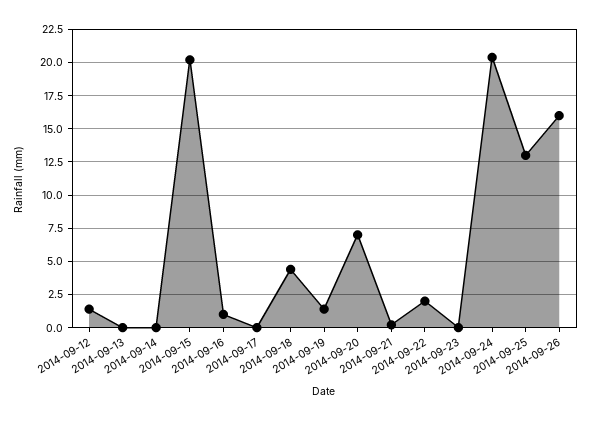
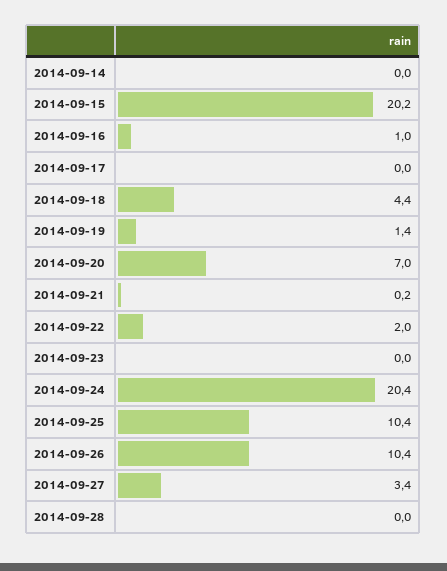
2014-09-12: 1.5 -> none
2014-09-13: 0 -> none
2014-09-25: 13 -> 10.4
2014-09-26: 16 -> 10.4
2014-09-27: none -> 3.4
2014-09-28: none -> 0

